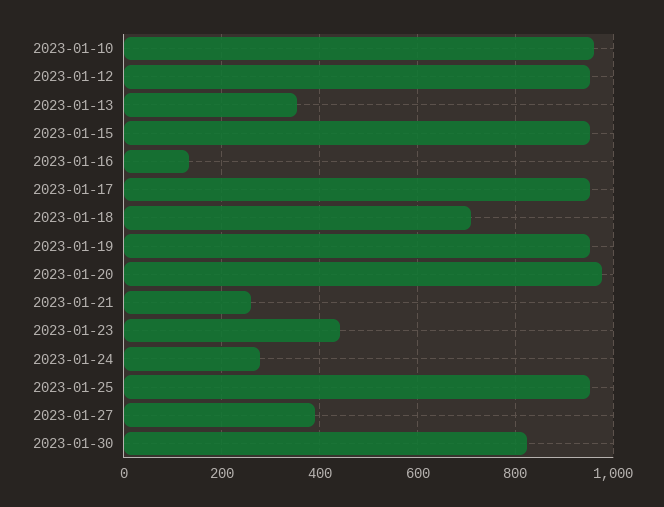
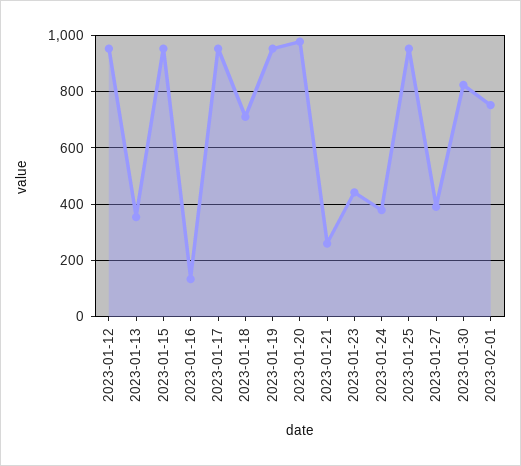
2023-01-10: 960 -> none
2023-01-24: 280 -> 375
2023-02-01: none -> 750

